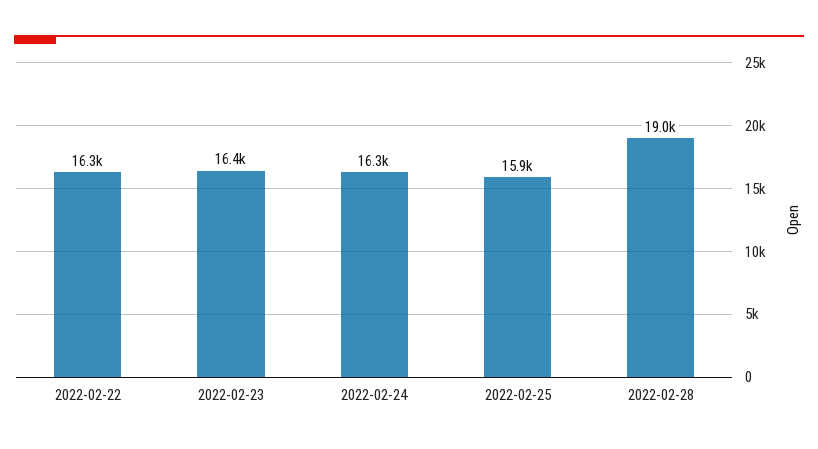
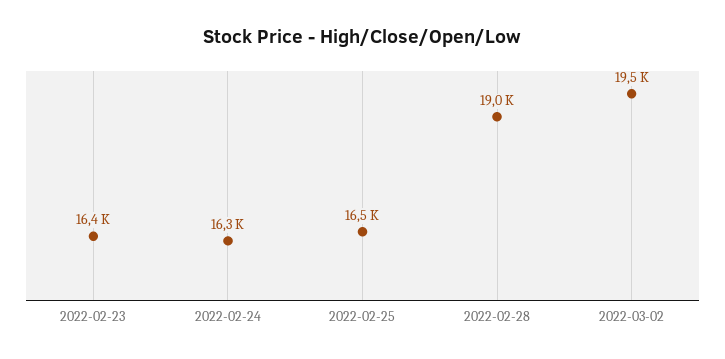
2022-02-22: 16300 -> none
2022-02-25: 15900 -> 16500
2022-03-02: none -> 19500

